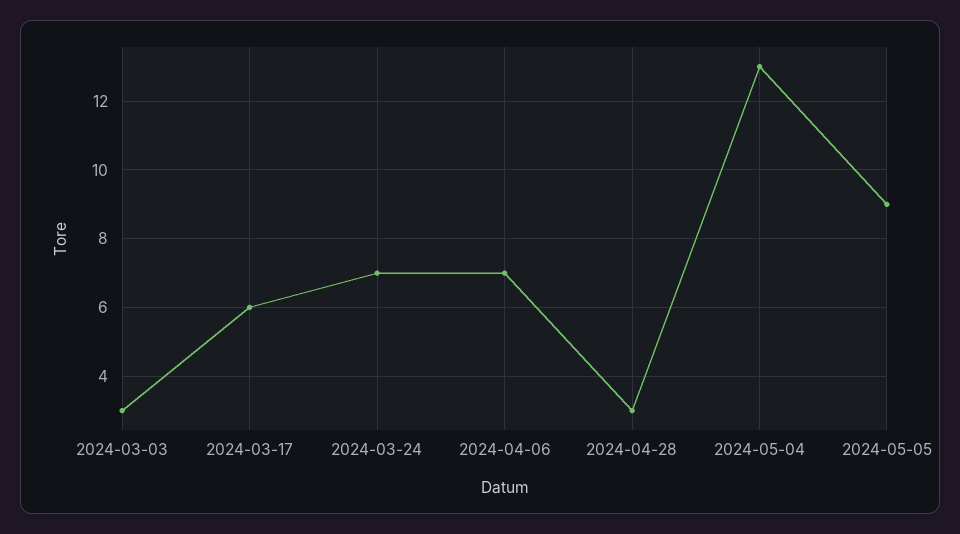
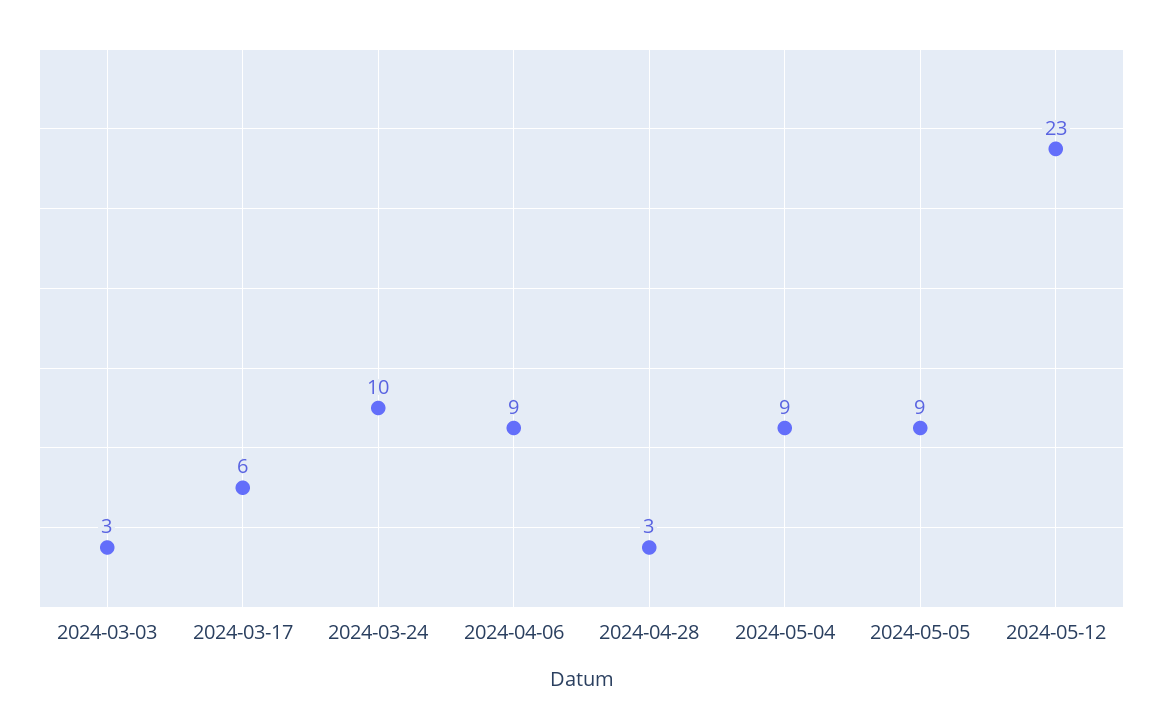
2024-03-24: 7 -> 10
2024-04-06: 7 -> 9
2024-05-04: 13 -> 9
2024-05-12: none -> 23

